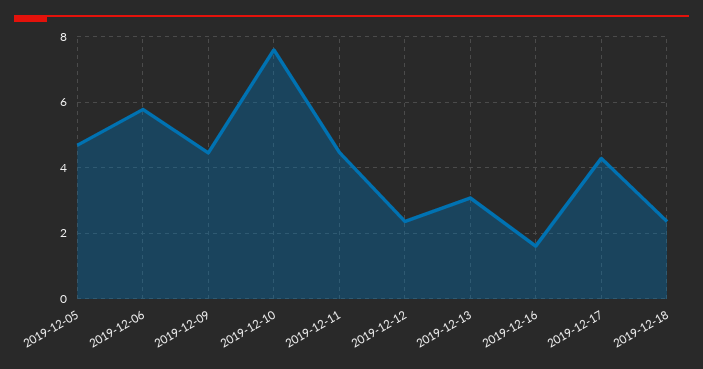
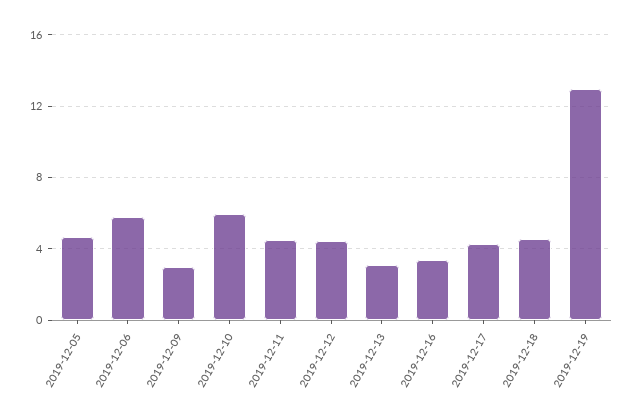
2019-12-09: 4.4 -> 3
2019-12-10: 7.6 -> 6
2019-12-12: 2.4 -> 4.5
2019-12-16: 1.6 -> 3.5
2019-12-18: 2.4 -> 4.5
2019-12-19: none -> 13

